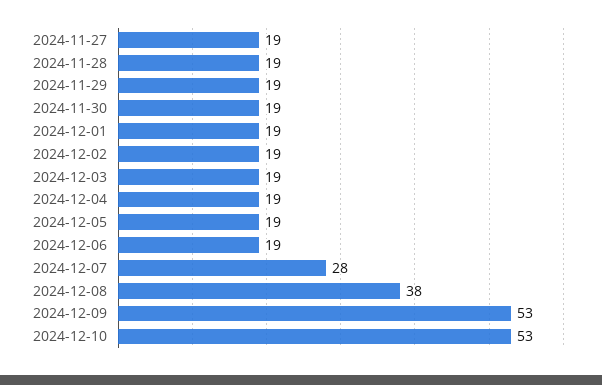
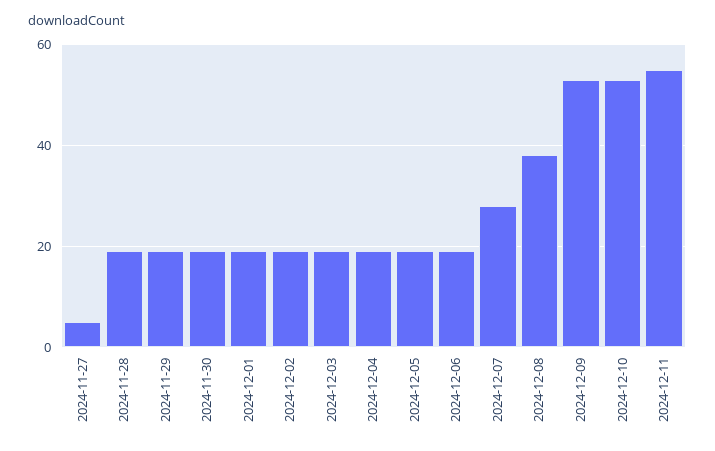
2024-11-27: 19 -> 5
2024-12-11: none -> 55

